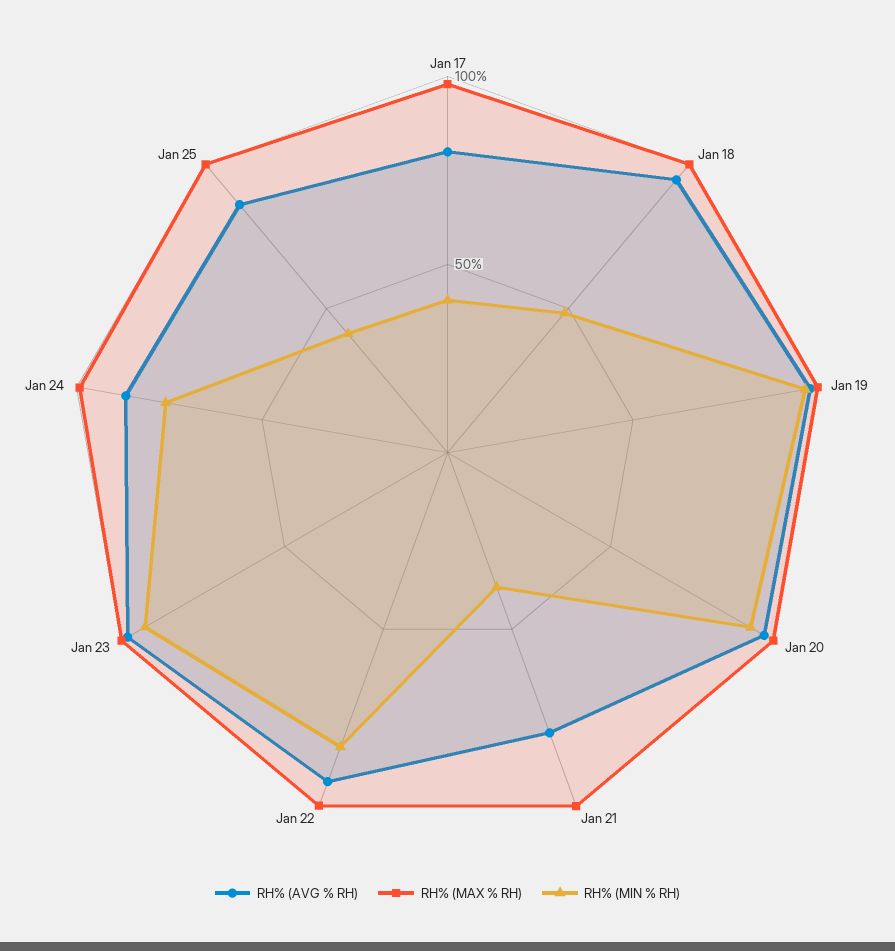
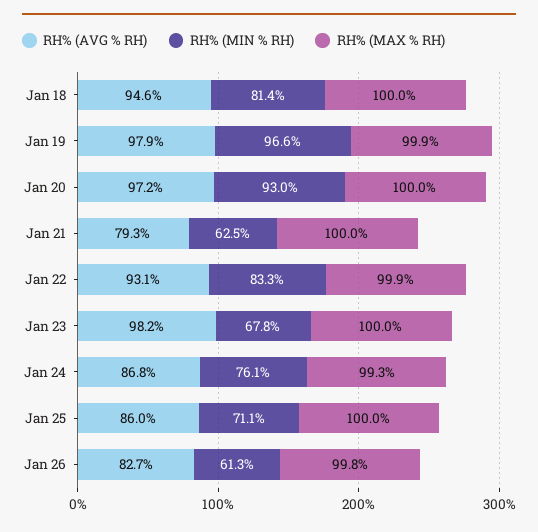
RH% (AVG % RH), Jan 17: 80 -> none
RH% (MAX % RH), Jan 17: 100 -> none
RH% (MIN % RH), Jan 17: 40 -> none
RH% (MIN % RH), Jan 18: 50 -> 81.4
RH% (MIN % RH), Jan 21: 40 -> 62.5
RH% (MIN % RH), Jan 23: 90 -> 67.8
RH% (MIN % RH), Jan 25: 40 -> 71.1
RH% (AVG % RH), Jan 26: none -> 82.7
RH% (MIN % RH), Jan 26: none -> 61.3
RH% (MAX % RH), Jan 26: none -> 99.8

